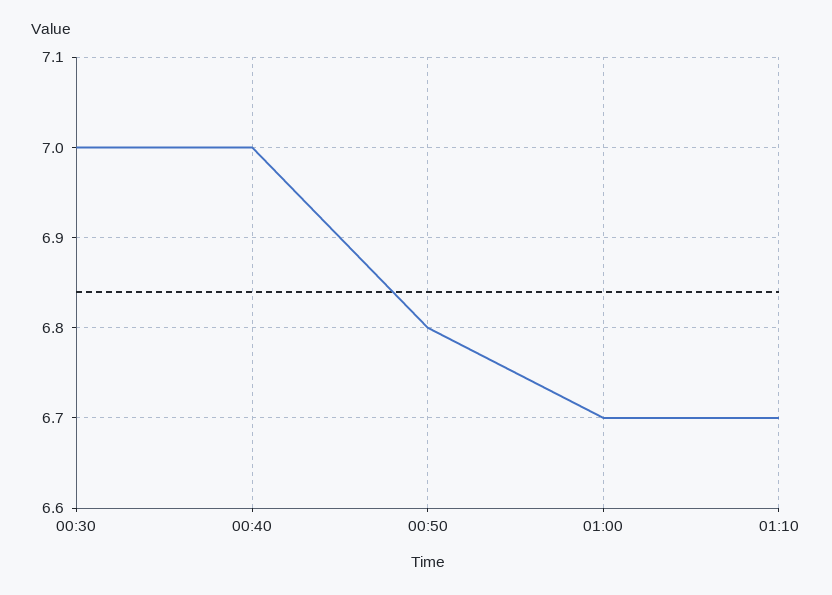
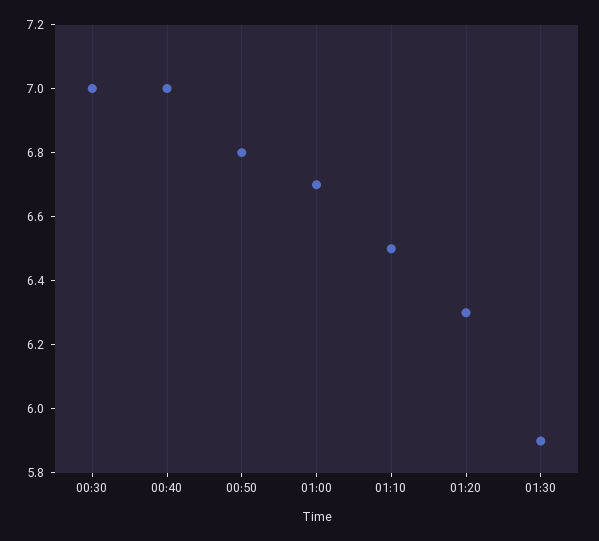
01:10: 6.7 -> 6.5
01:20: none -> 6.3
01:30: none -> 5.9

